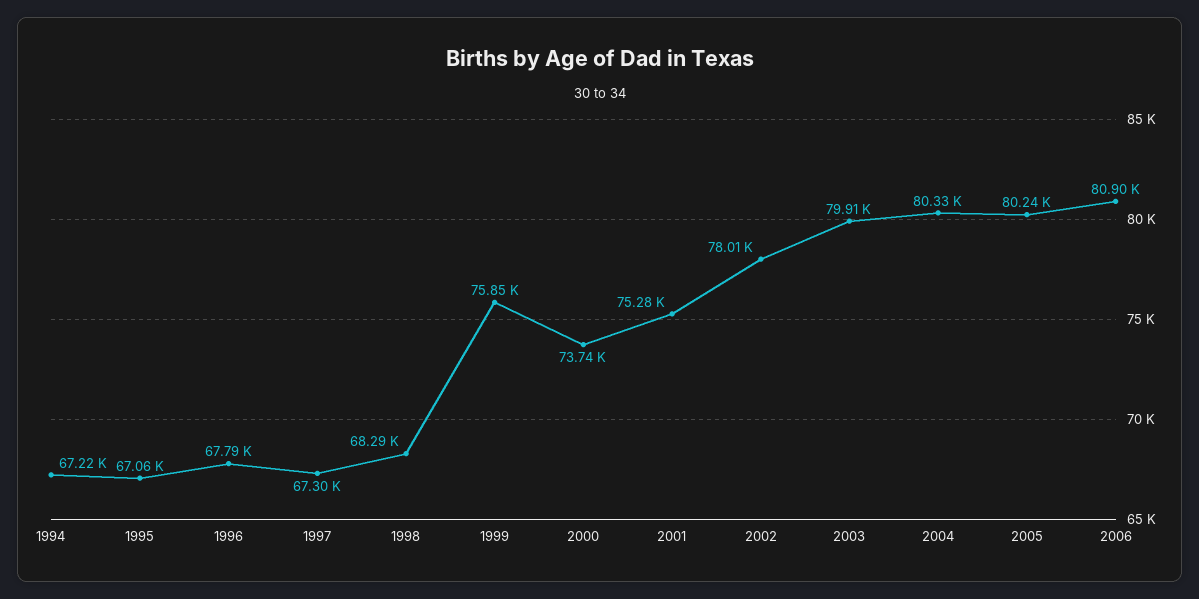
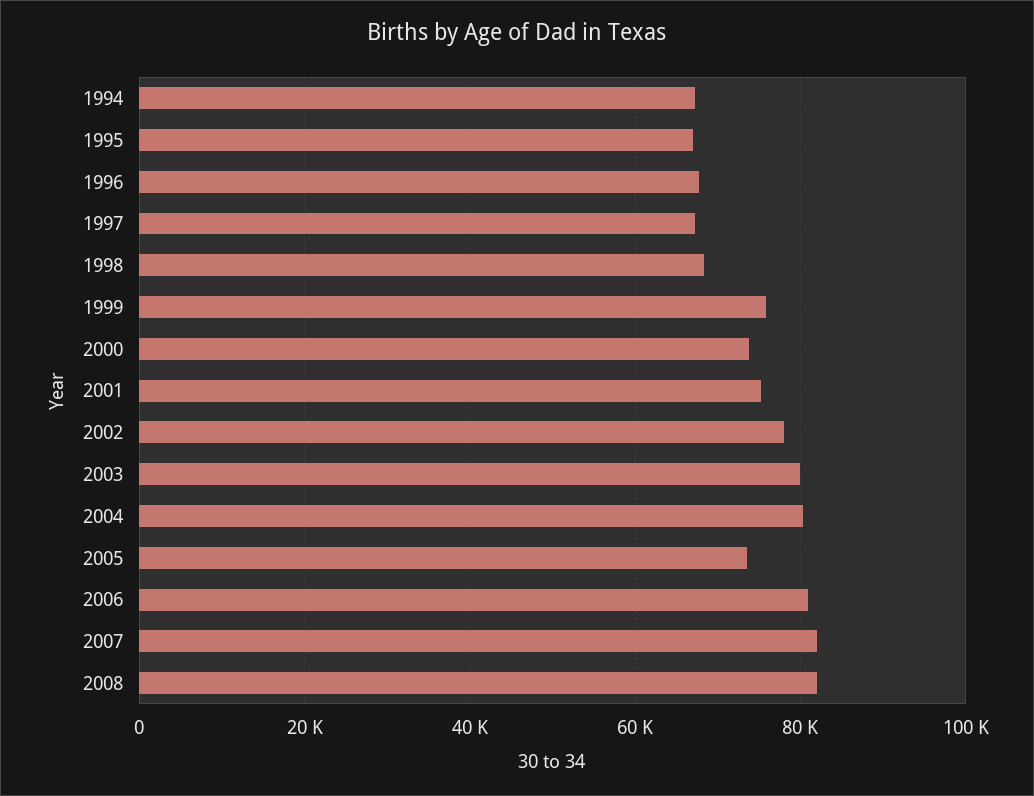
2005: 80240 -> 74000
2007: none -> 82000
2008: none -> 82000

